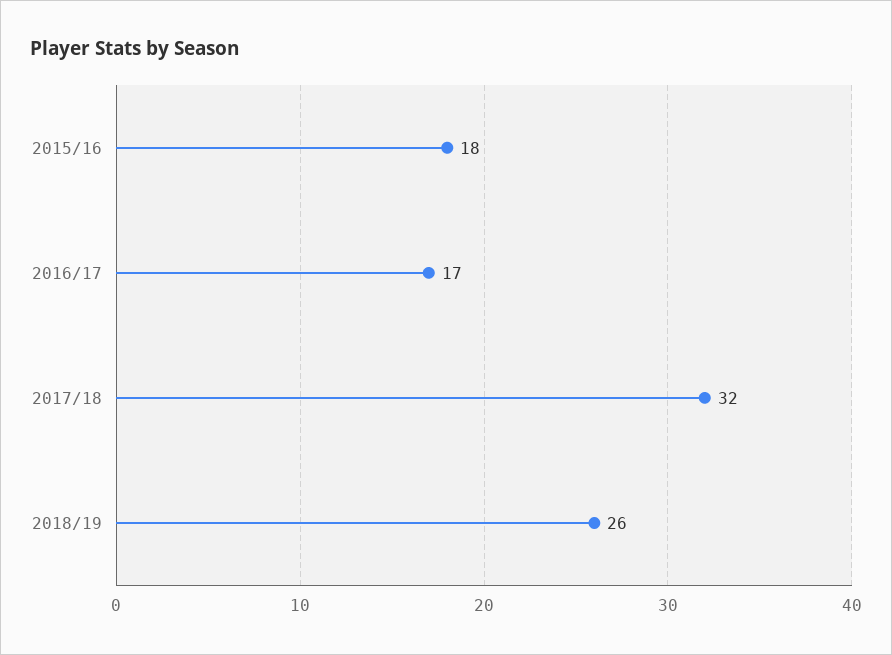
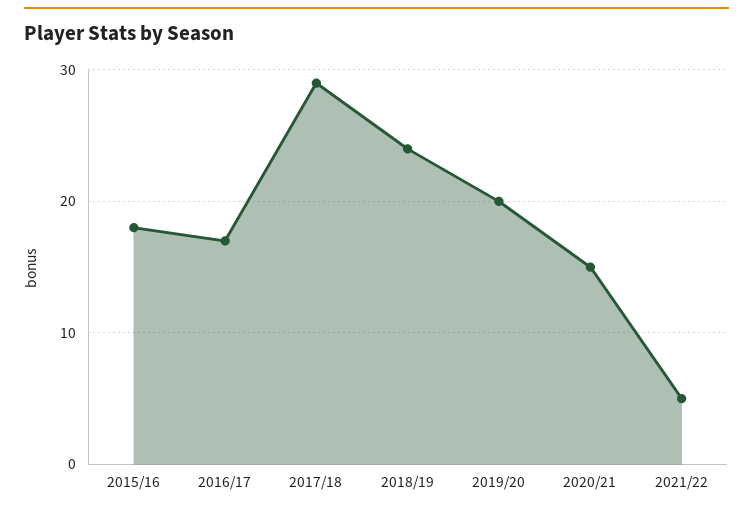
2017/18: 32 -> 29
2018/19: 26 -> 24
2019/20: none -> 20
2020/21: none -> 15
2021/22: none -> 5

